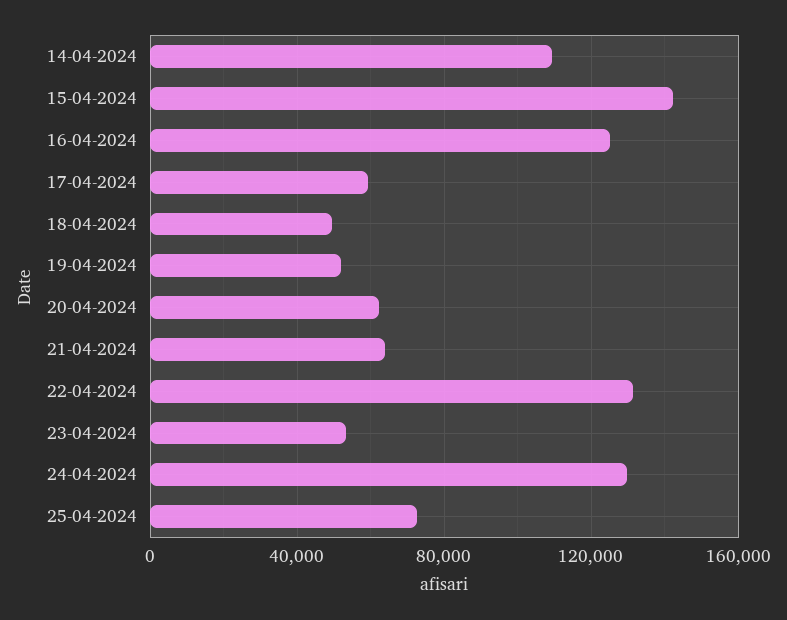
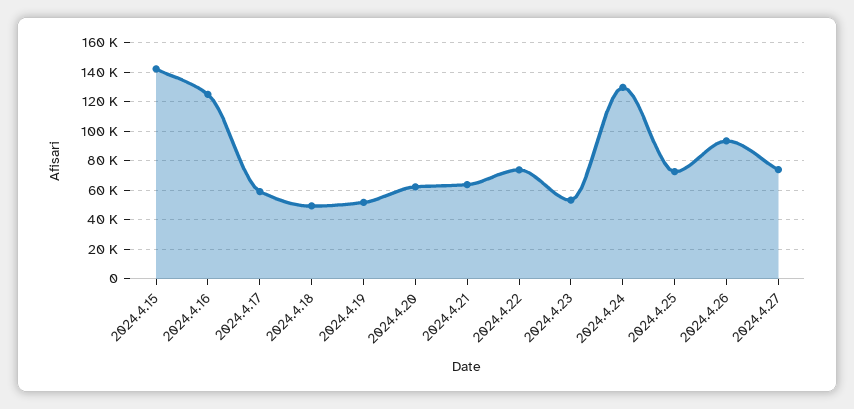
14-04-2024: 110000 -> none
22-04-2024: 130000 -> 75000
2024.4.26: none -> 95000
2024.4.27: none -> 75000

